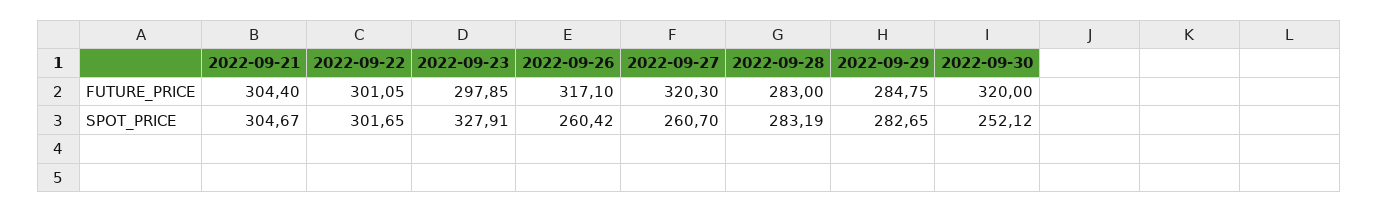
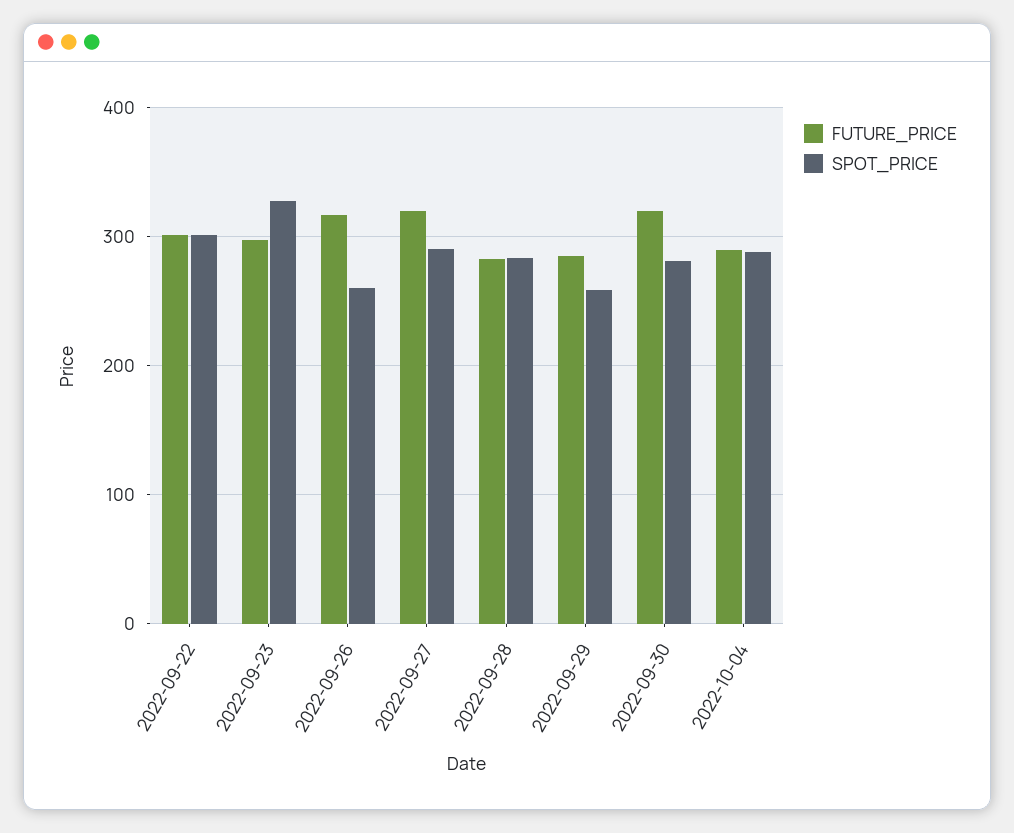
FUTURE_PRICE, 2022-09-21: 304.4 -> none
SPOT_PRICE, 2022-09-21: 304.67 -> none
SPOT_PRICE, 2022-09-27: 260.7 -> 290
SPOT_PRICE, 2022-09-29: 282.65 -> 260
SPOT_PRICE, 2022-09-30: 252.12 -> 280
FUTURE_PRICE, 2022-10-04: none -> 290
SPOT_PRICE, 2022-10-04: none -> 290

